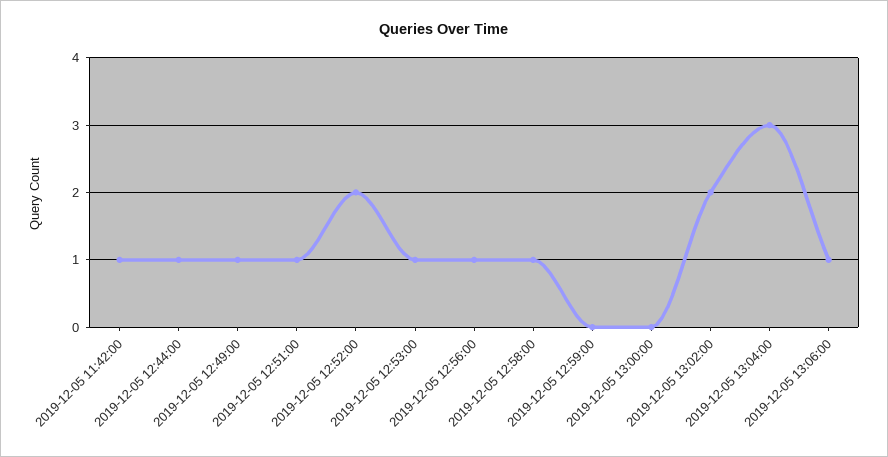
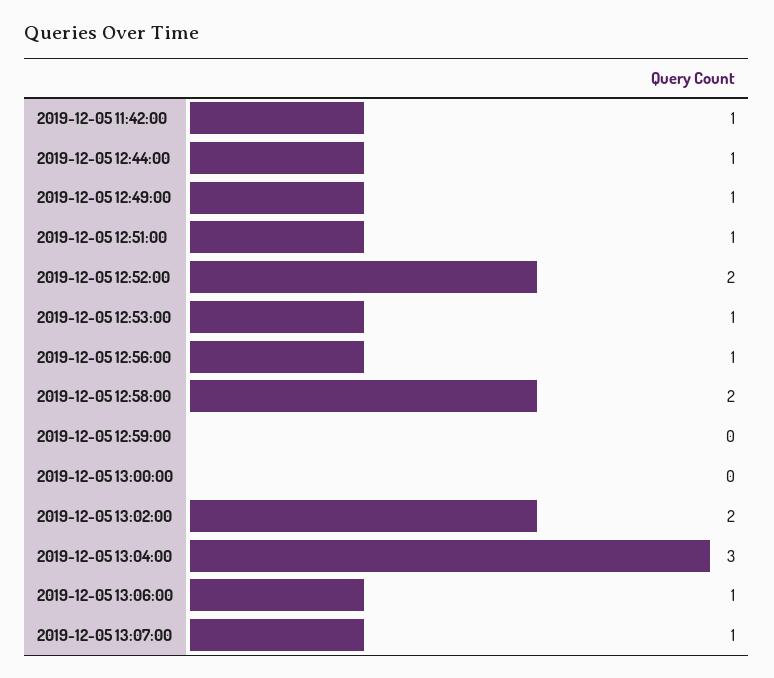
2019-12-05 12:58:00: 1 -> 2
2019-12-05 13:07:00: none -> 1

